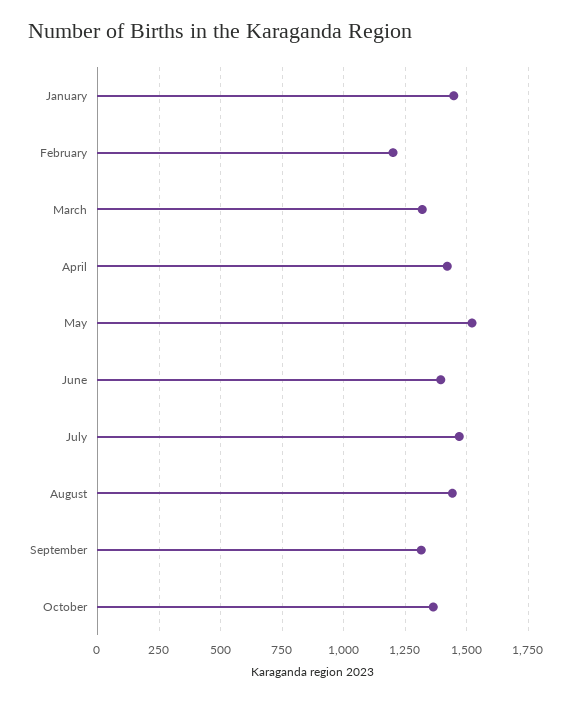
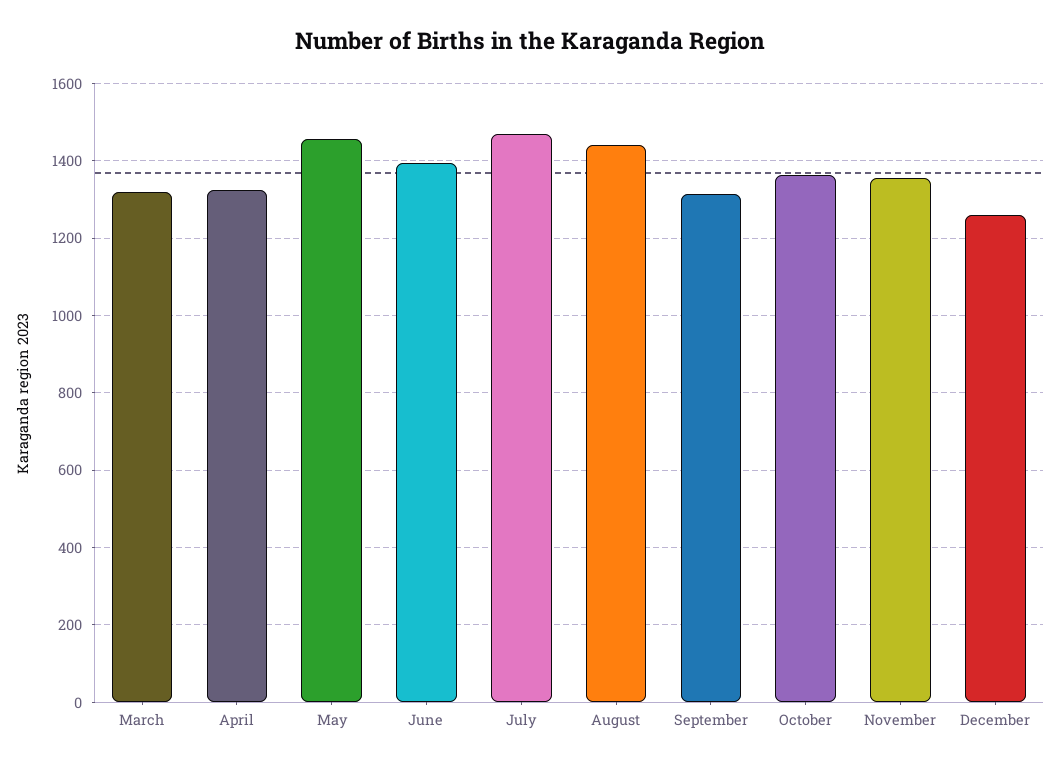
January: 1450 -> none
February: 1200 -> none
April: 1425 -> 1320
May: 1525 -> 1460
November: none -> 1360
December: none -> 1260

